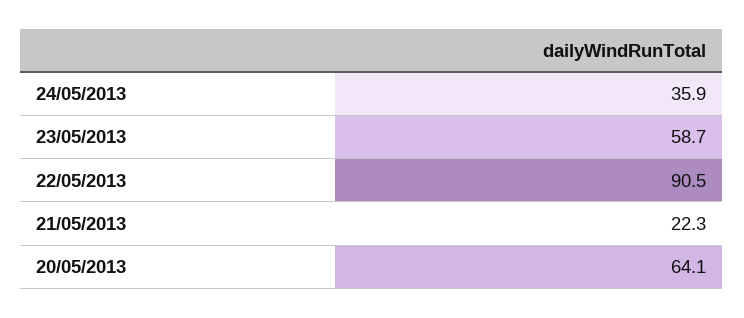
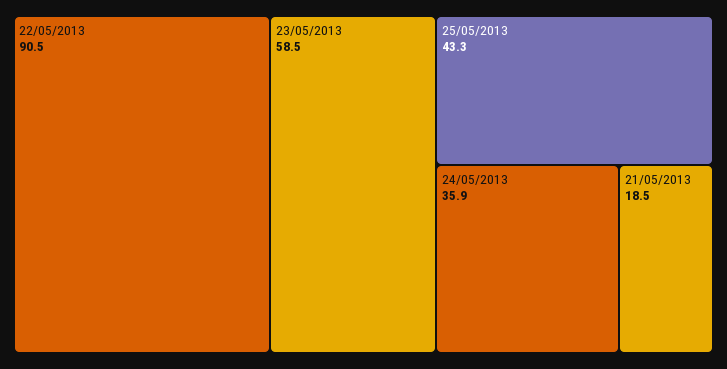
23/05/2013: 58.7 -> 58.5
21/05/2013: 22.3 -> 18.5
20/05/2013: 64.1 -> none
25/05/2013: none -> 43.3

